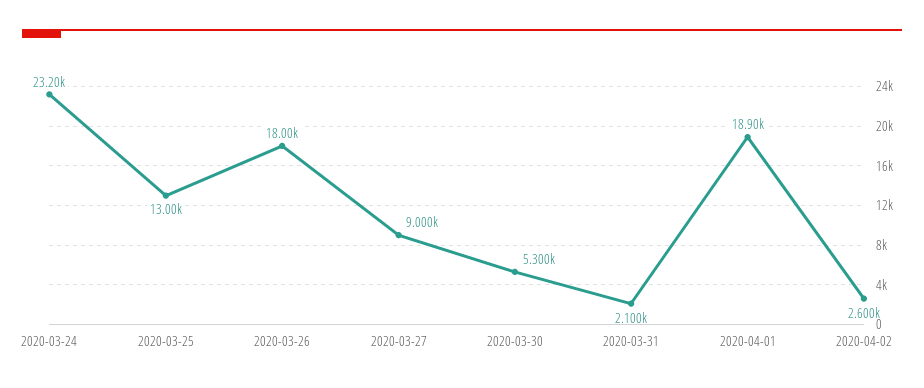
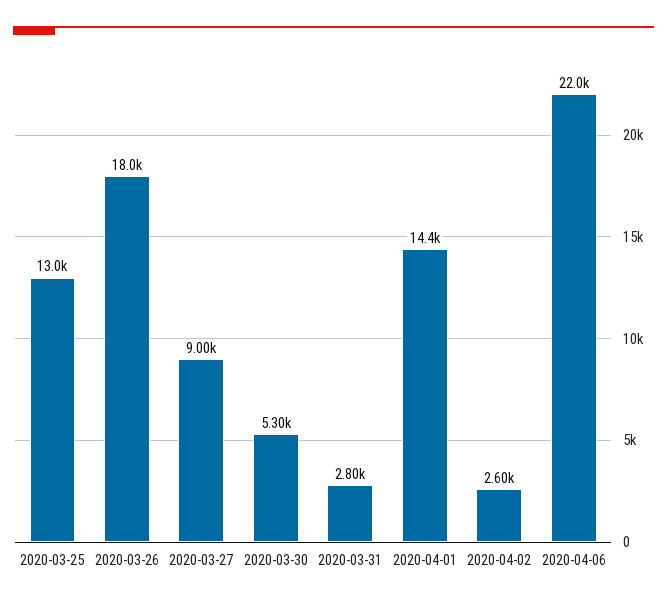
2020-03-24: 23200 -> none
2020-03-31: 2100 -> 2800
2020-04-01: 18900 -> 14400
2020-04-06: none -> 22000

